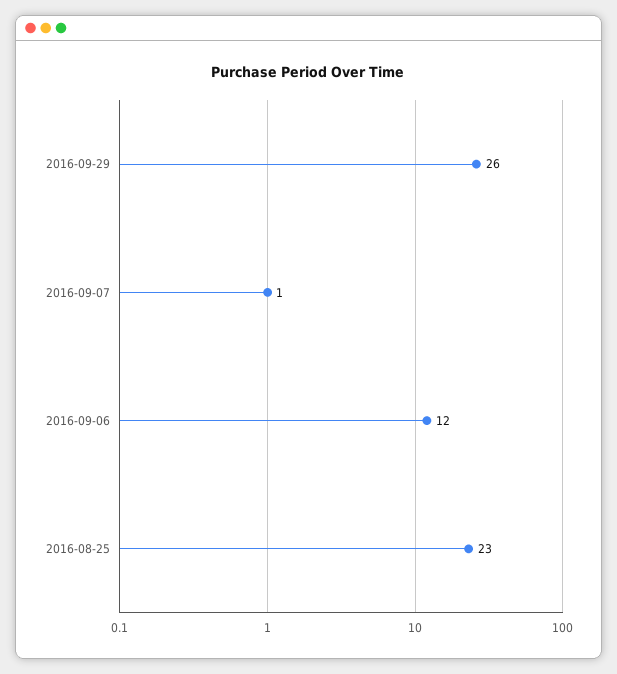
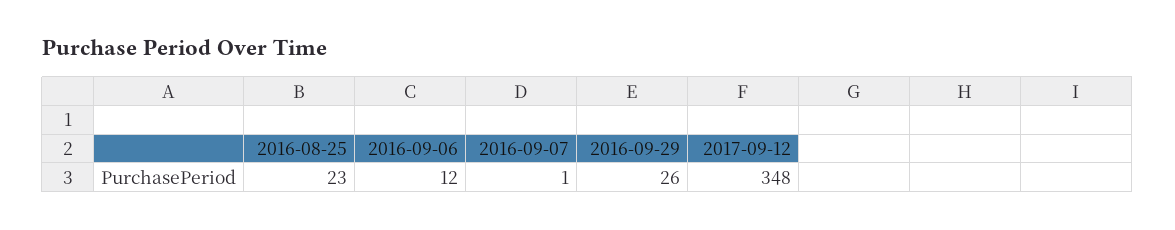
2017-09-12: none -> 348

